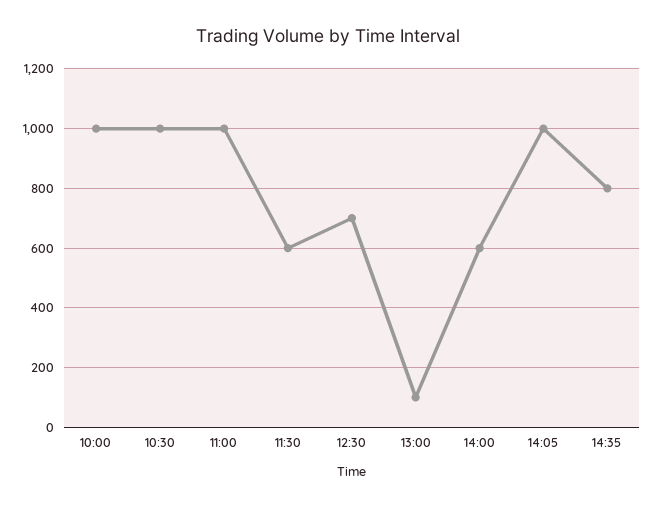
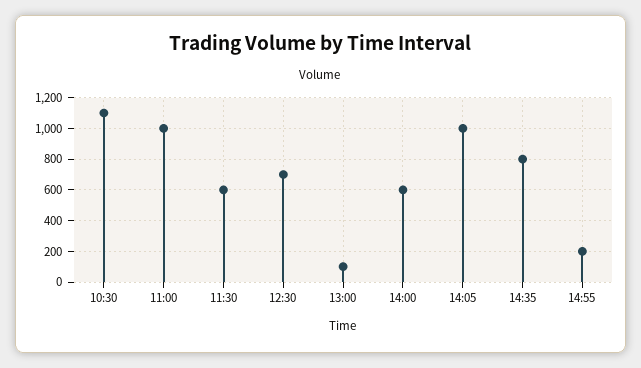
10:00: 1000 -> none
10:30: 1000 -> 1100
14:55: none -> 200

